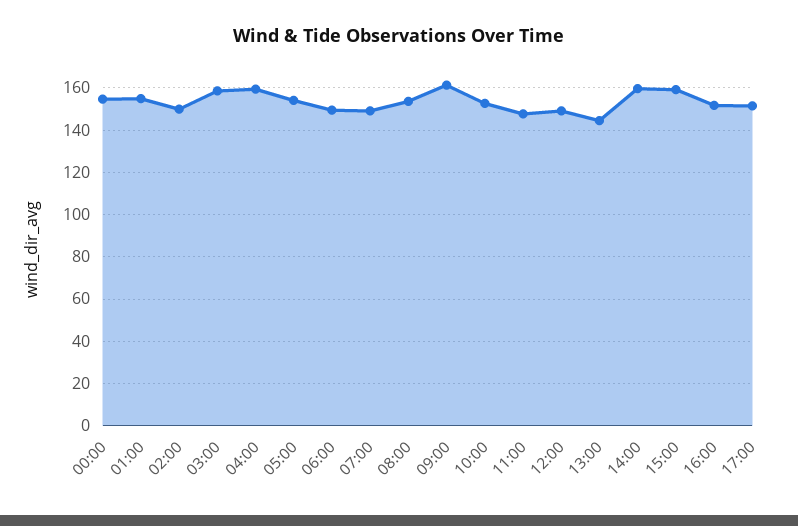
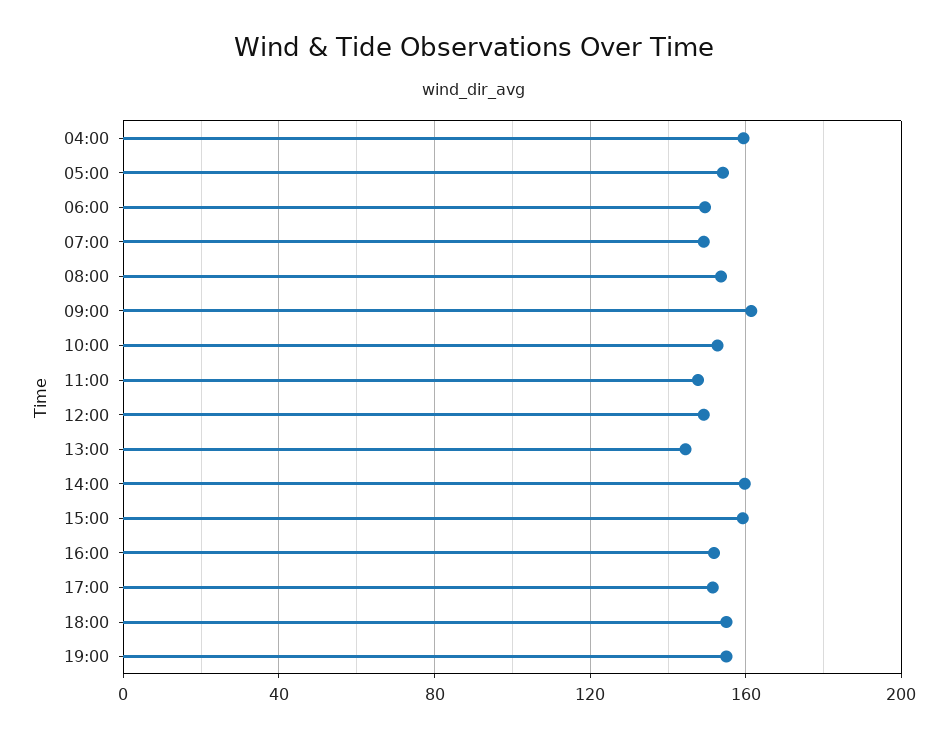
00:00: 155 -> none
01:00: 155 -> none
02:00: 150 -> none
03:00: 160 -> none
18:00: none -> 155
19:00: none -> 155

